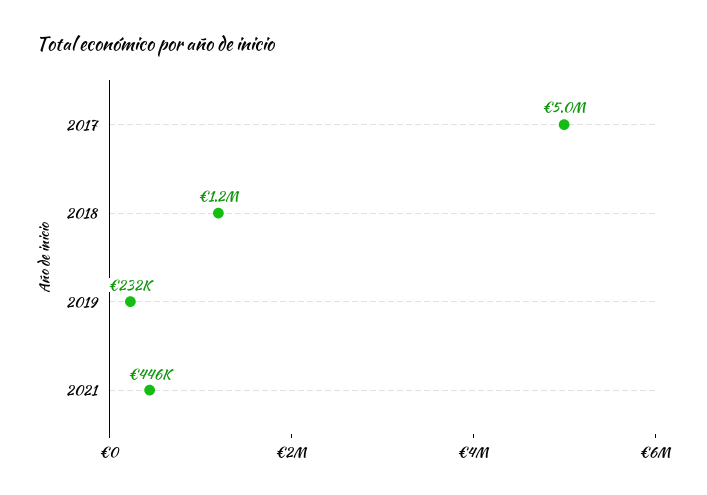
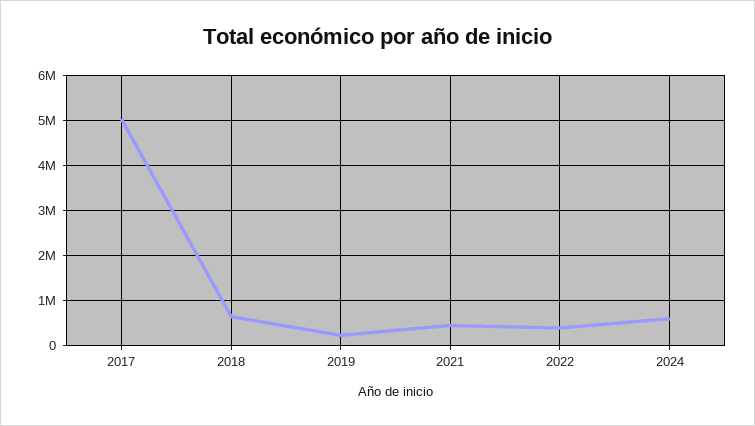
2018: 1200000 -> 600000
2022: none -> 400000
2024: none -> 600000

